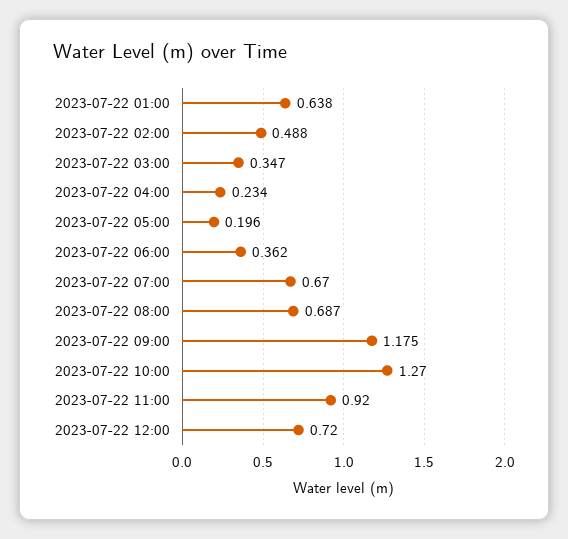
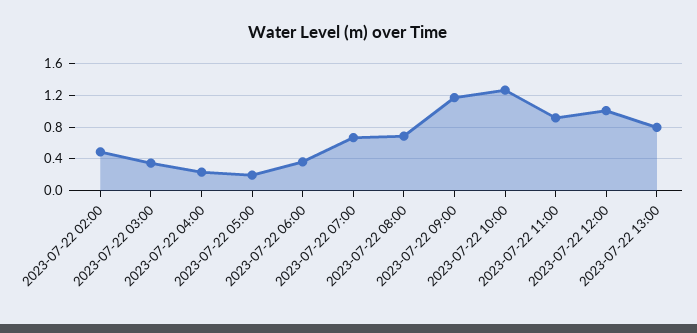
2023-07-22 01:00: 0.638 -> none
2023-07-22 12:00: 0.72 -> 1
2023-07-22 13:00: none -> 0.8

